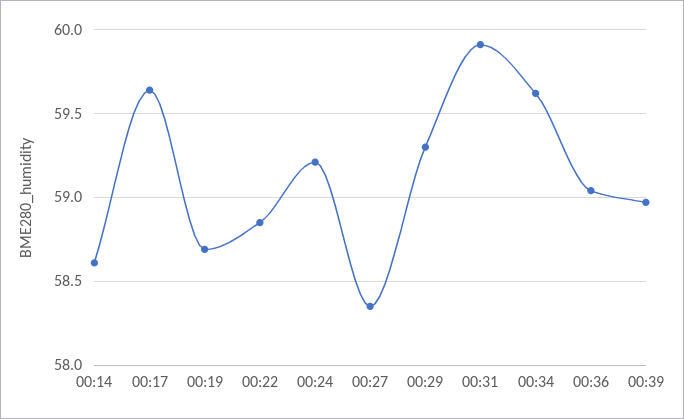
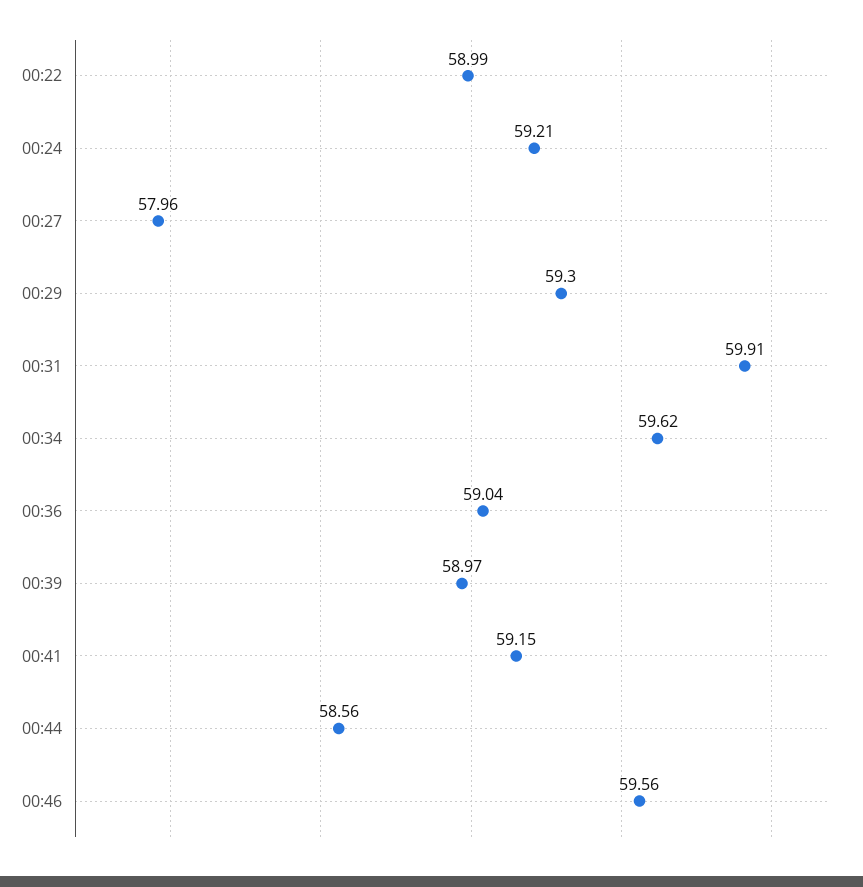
00:14: 58.6 -> none
00:17: 59.65 -> none
00:19: 58.7 -> none
00:22: 58.85 -> 58.99
00:27: 58.35 -> 57.96
00:41: none -> 59.15
00:44: none -> 58.56
00:46: none -> 59.56

